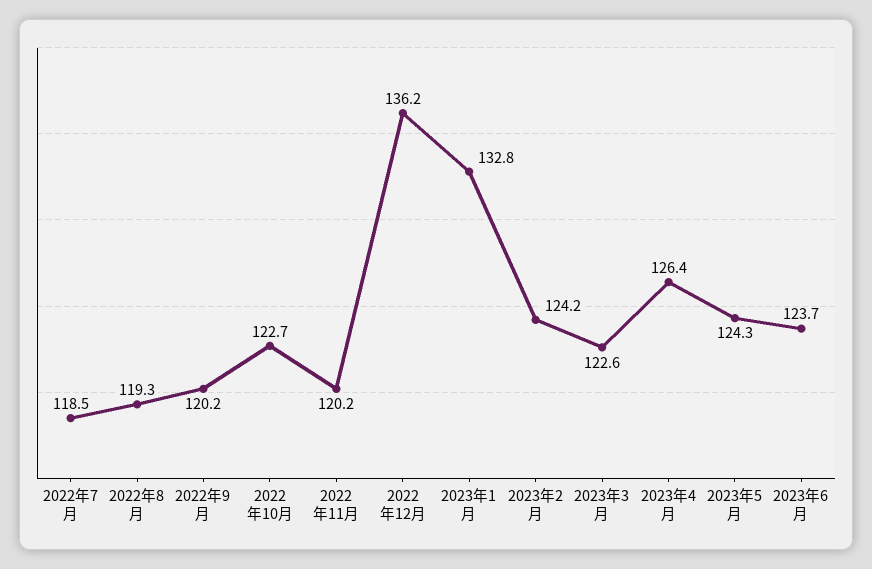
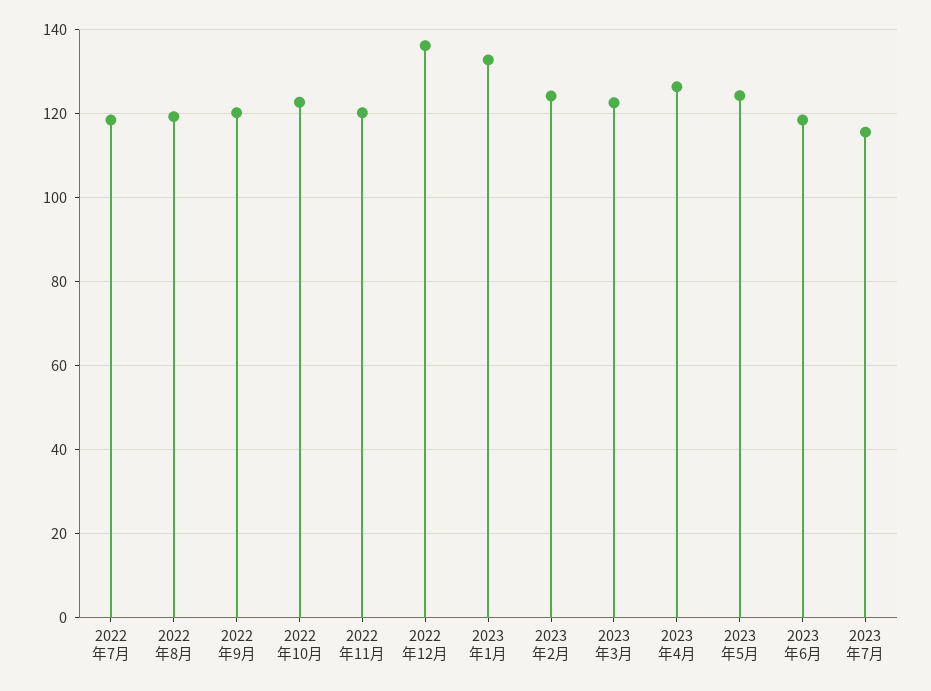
2023年6月: 123.7 -> 118
2023年7月: none -> 116

